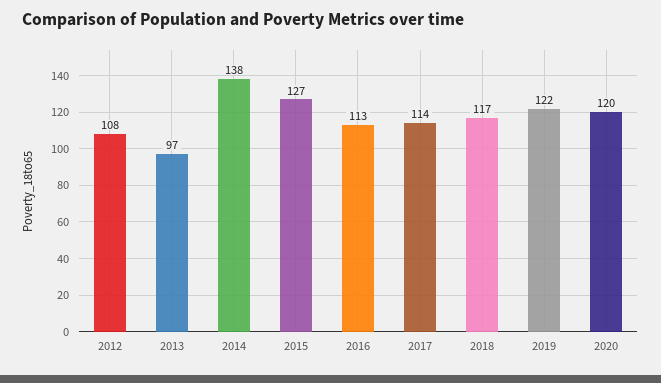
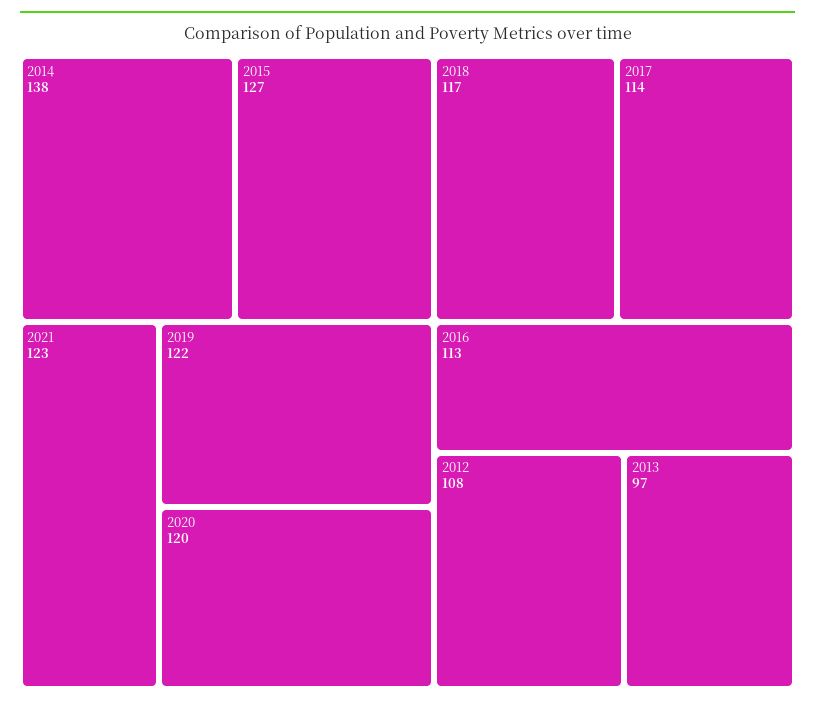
2021: none -> 123

